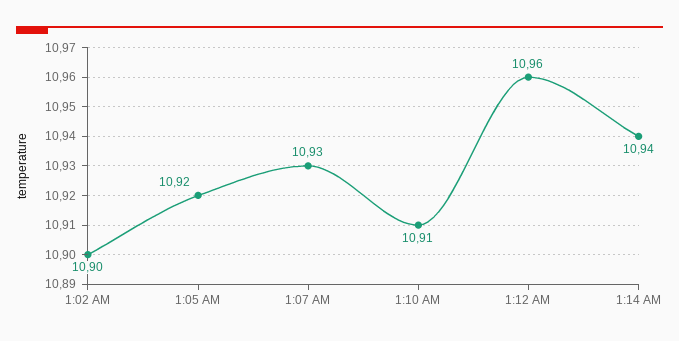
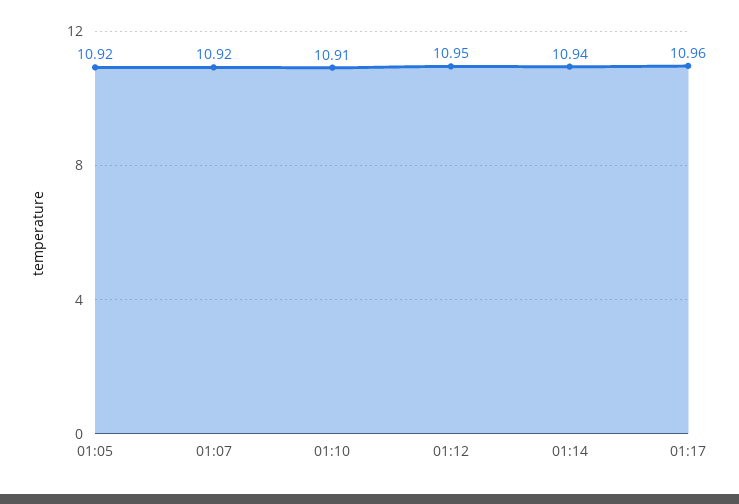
1:02 AM: 10.9 -> none
1:07 AM: 10.93 -> 10.92
1:12 AM: 10.96 -> 10.95
01:17: none -> 10.96

